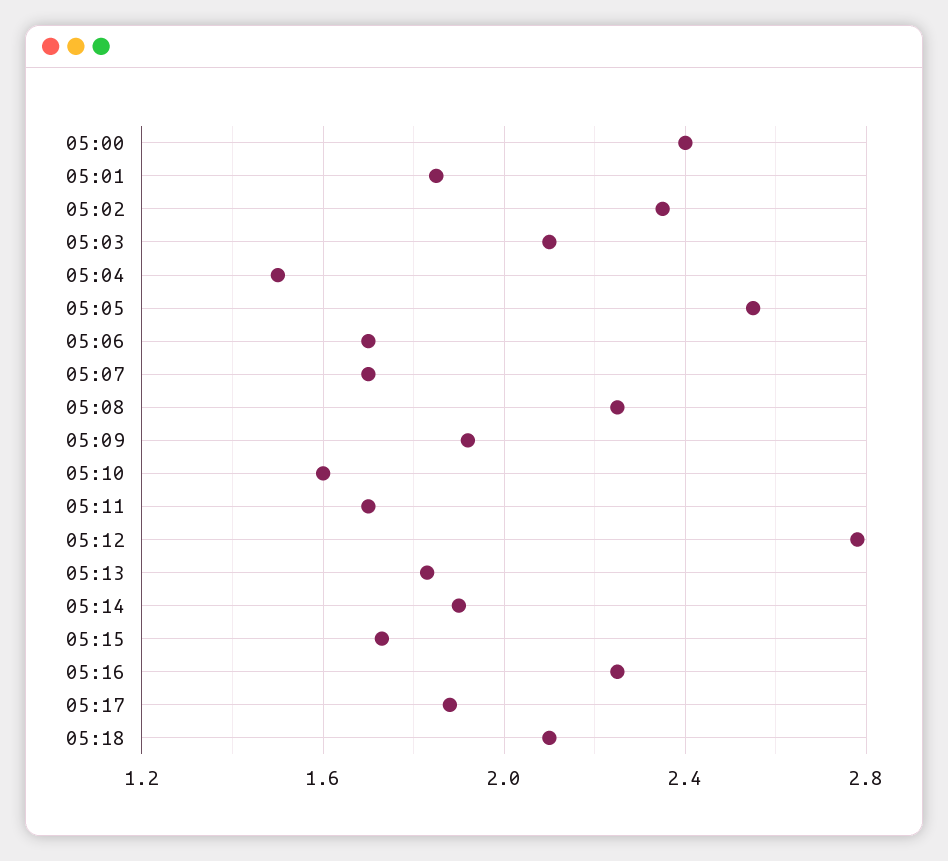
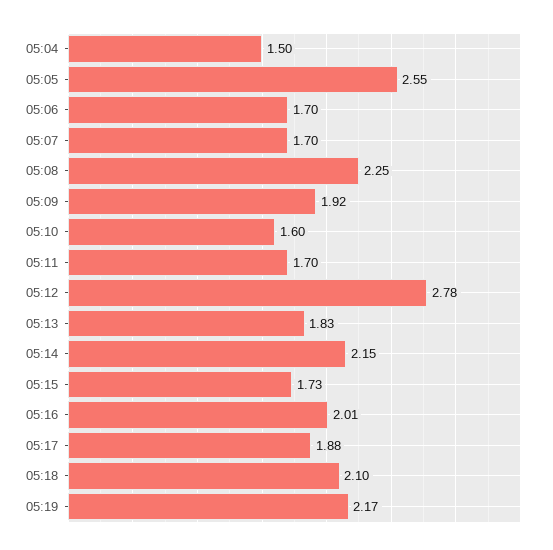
05:00: 2.4 -> none
05:01: 1.85 -> none
05:02: 2.35 -> none
05:03: 2.1 -> none
05:14: 1.9 -> 2.15
05:16: 2.25 -> 2.01
05:19: none -> 2.17

